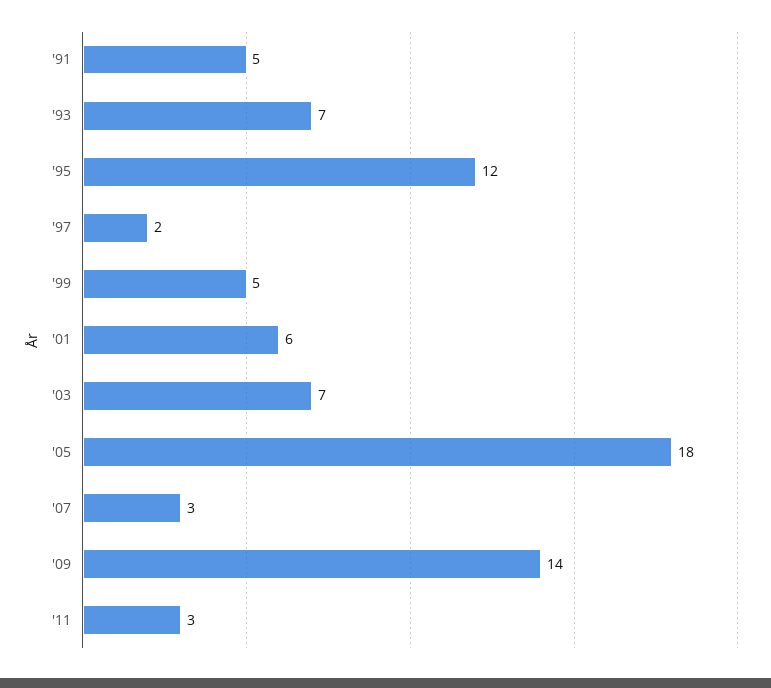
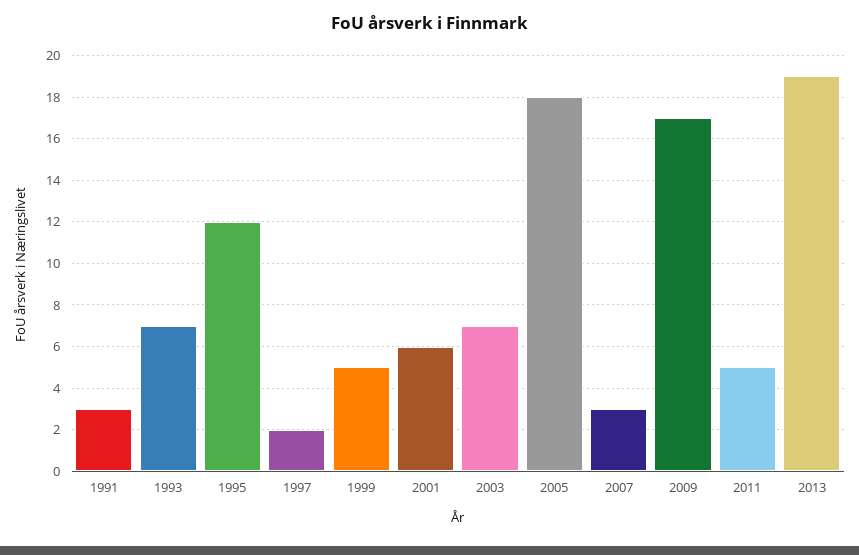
'91: 5 -> 3
'09: 14 -> 17
'11: 3 -> 5
2013: none -> 19

